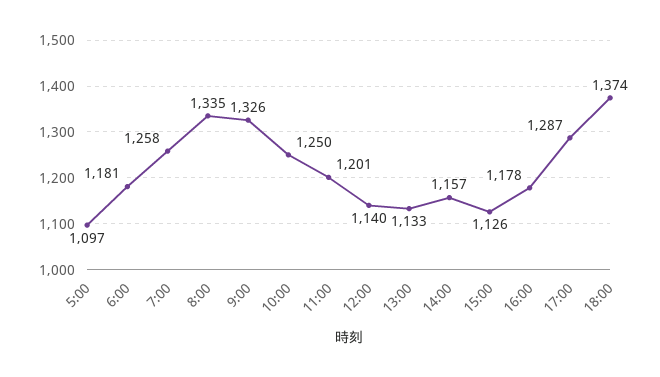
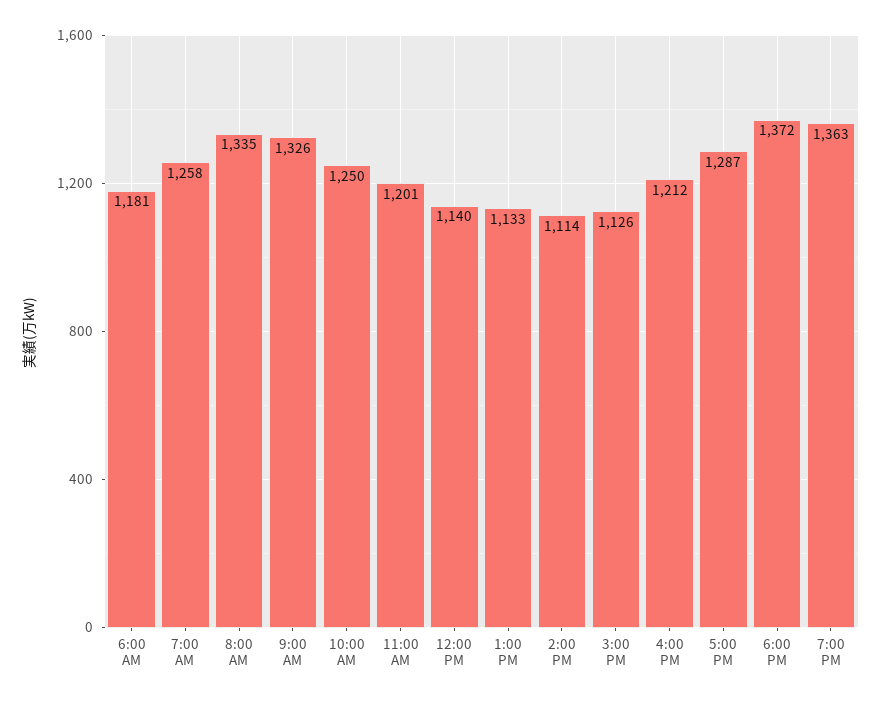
5:00: 1097 -> none
14:00: 1157 -> 1114
16:00: 1178 -> 1212
18:00: 1374 -> 1372
7:00 PM: none -> 1363

